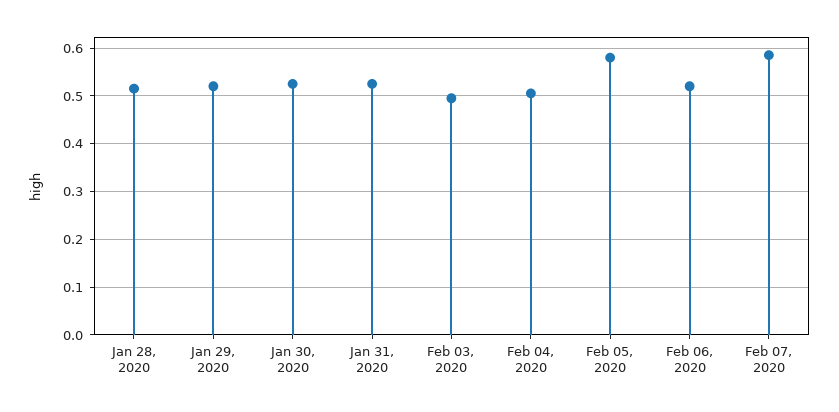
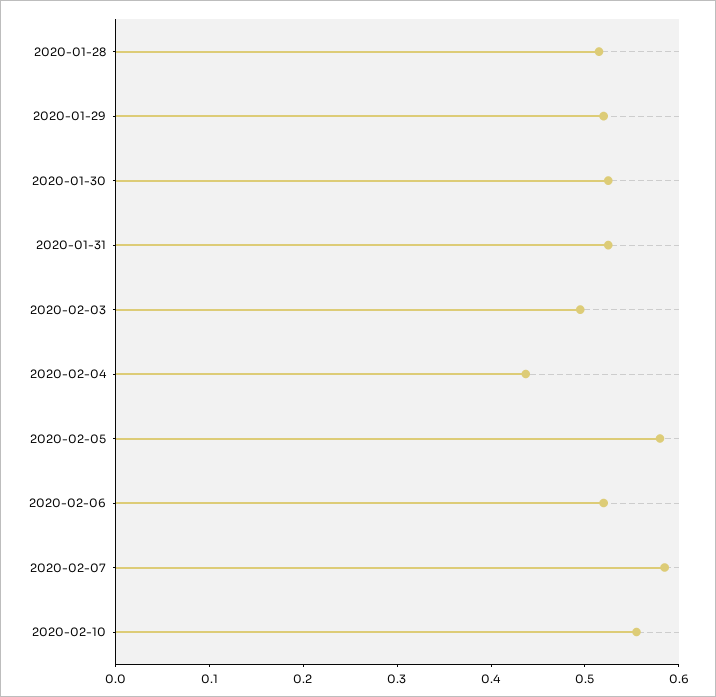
Feb 04, 2020: 0.5 -> 0.44
2020-02-10: none -> 0.56

